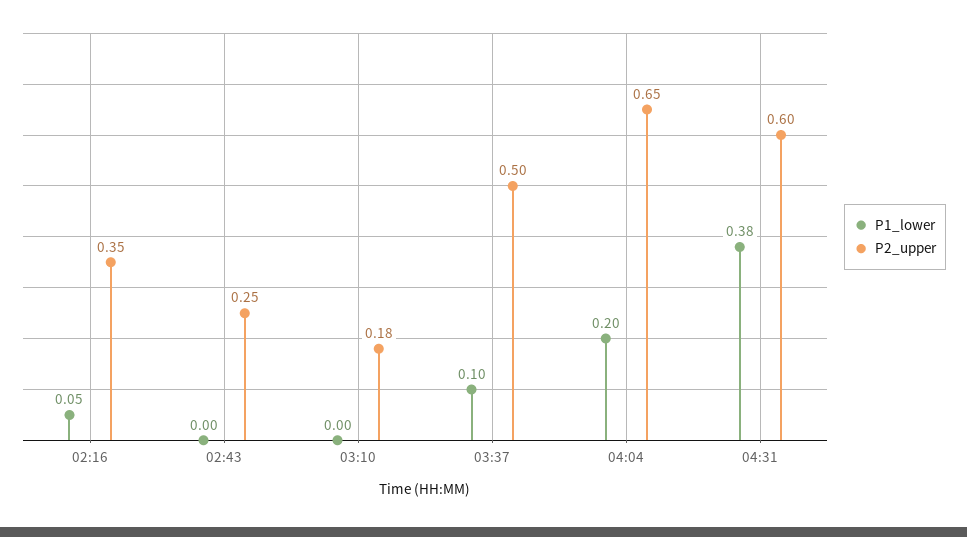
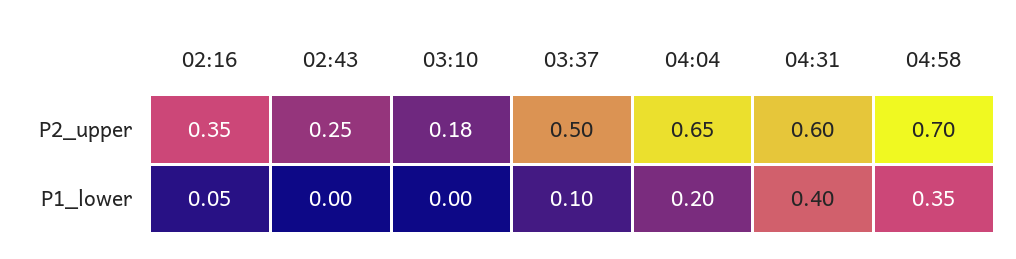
P1_lower, 04:31: 0.38 -> 0.4
P2_upper, 04:58: none -> 0.7
P1_lower, 04:58: none -> 0.35

